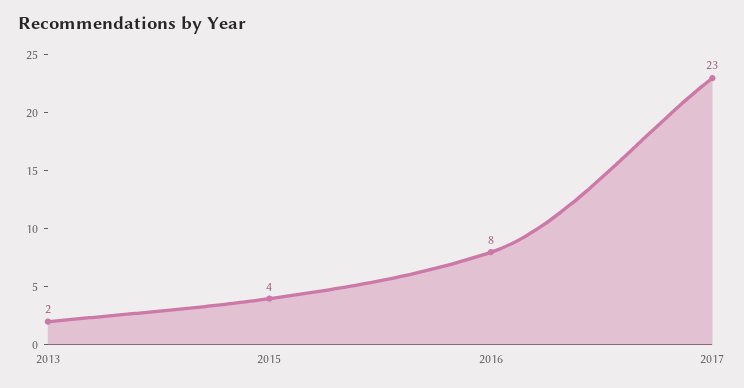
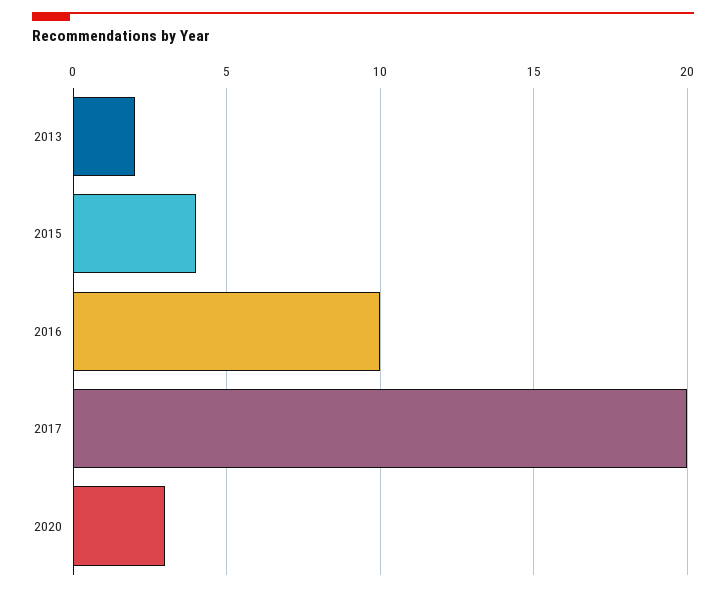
2016: 8 -> 10
2017: 23 -> 20
2020: none -> 3

